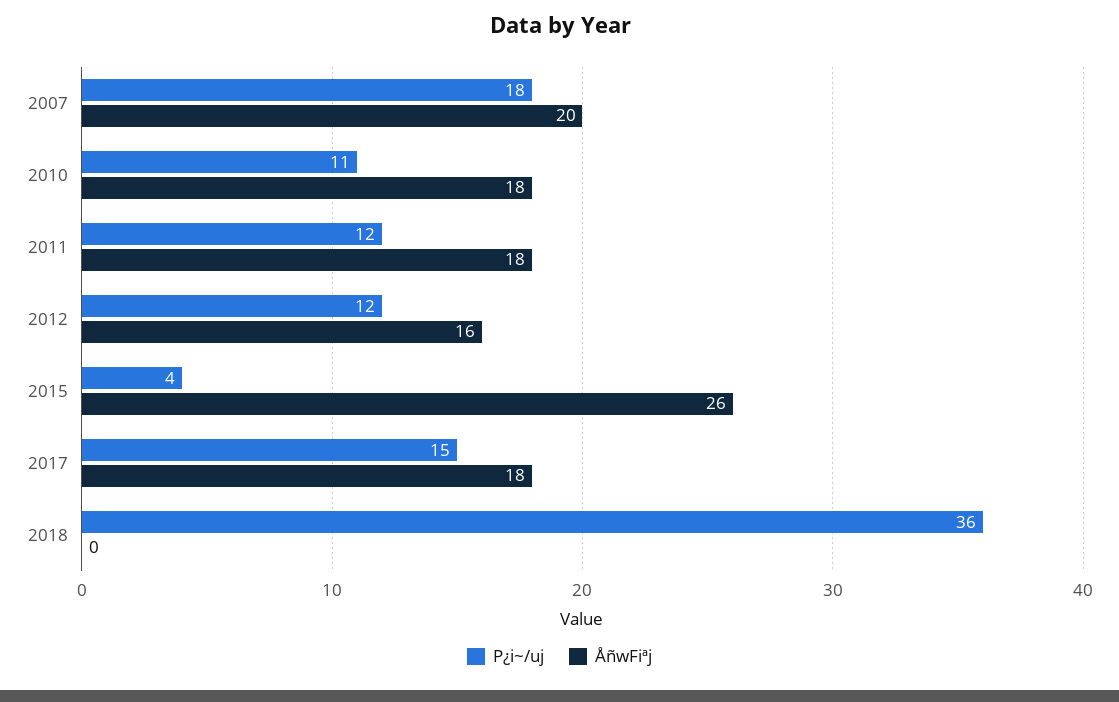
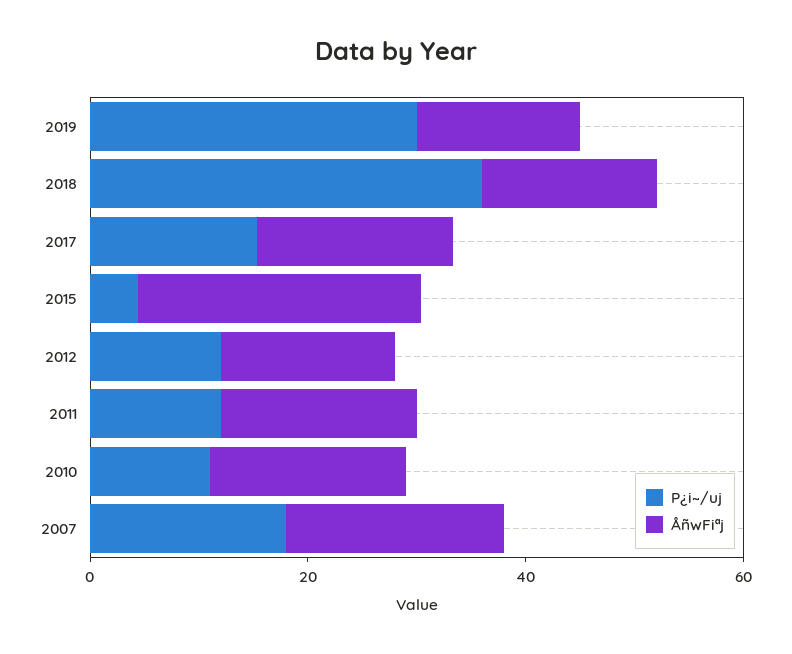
ÅñwFiªj, 2018: 0 -> 15
P¿i~/uj, 2019: none -> 30
ÅñwFiªj, 2019: none -> 15

